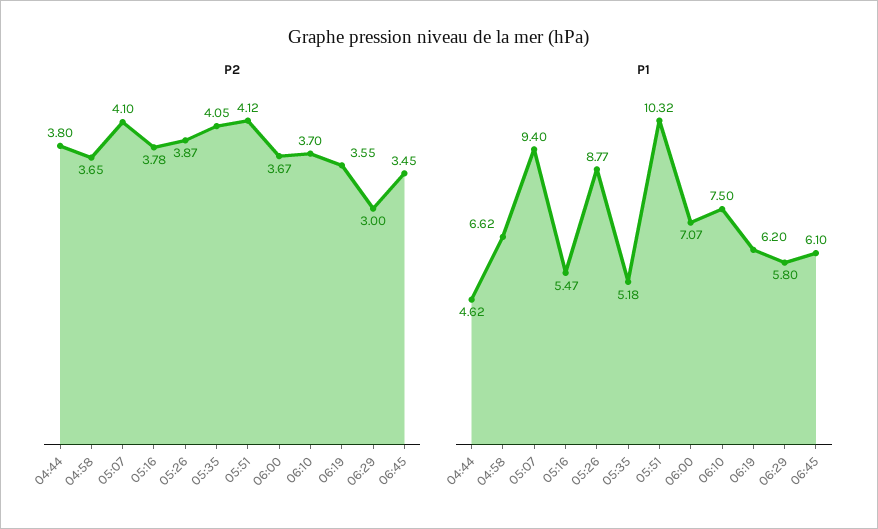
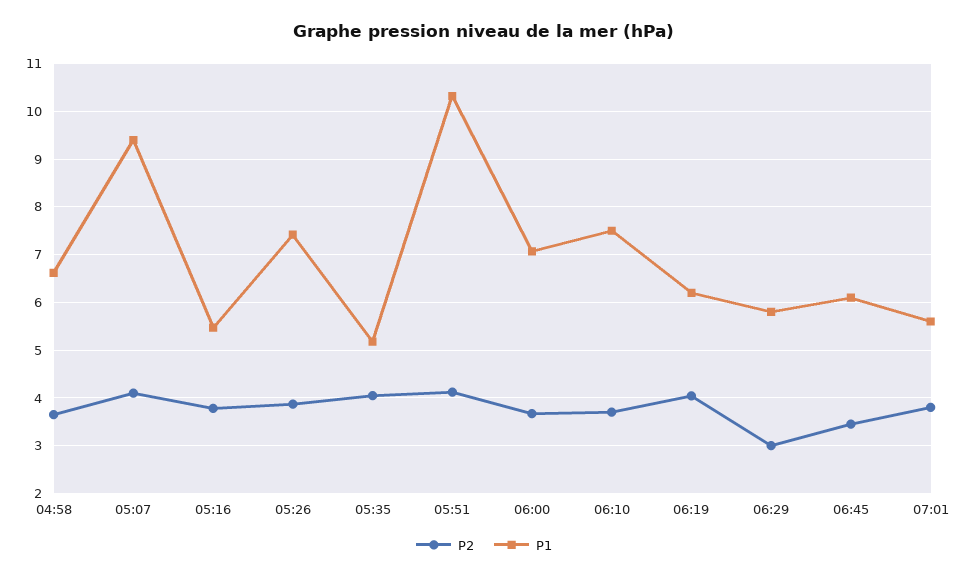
P2, 04:44: 3.8 -> none
P2, 06:19: 3.55 -> 4
P1, 04:44: 4.62 -> none
P1, 05:26: 8.77 -> 7.4
P2, 07:01: none -> 3.8
P1, 07:01: none -> 5.6

